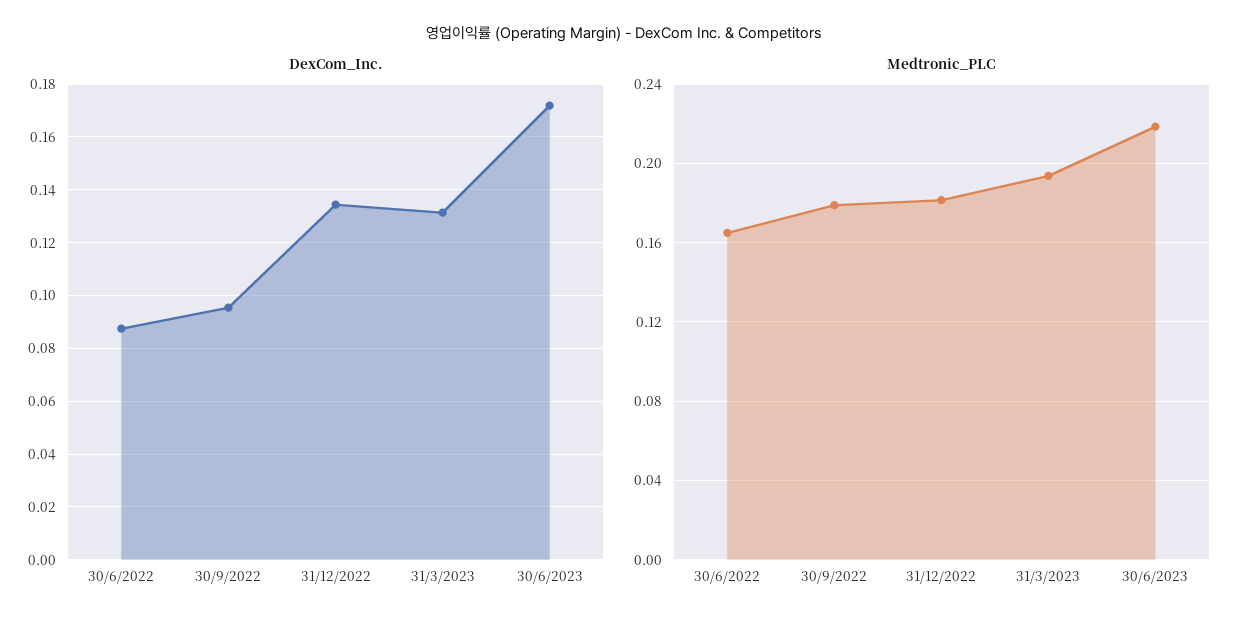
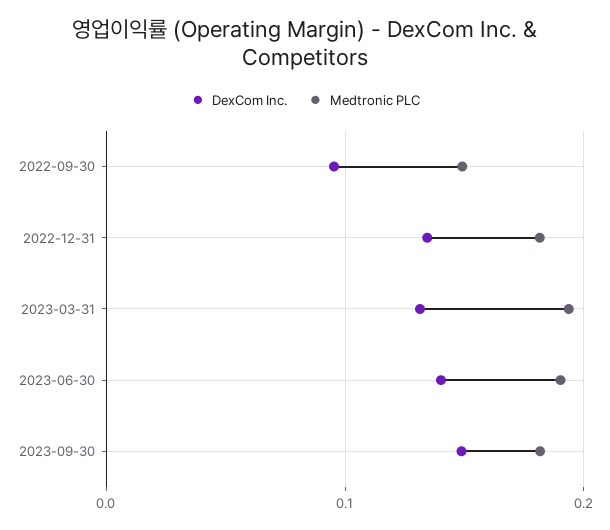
DexCom_Inc., 30/6/2022: 0.0875 -> none
DexCom_Inc., 30/6/2023: 0.1725 -> 0.14
Medtronic_PLC, 30/6/2022: 0.165 -> none
Medtronic_PLC, 30/9/2022: 0.18 -> 0.15
Medtronic_PLC, 30/6/2023: 0.22 -> 0.19
DexCom_Inc., 2023-09-30: none -> 0.15
Medtronic_PLC, 2023-09-30: none -> 0.18

